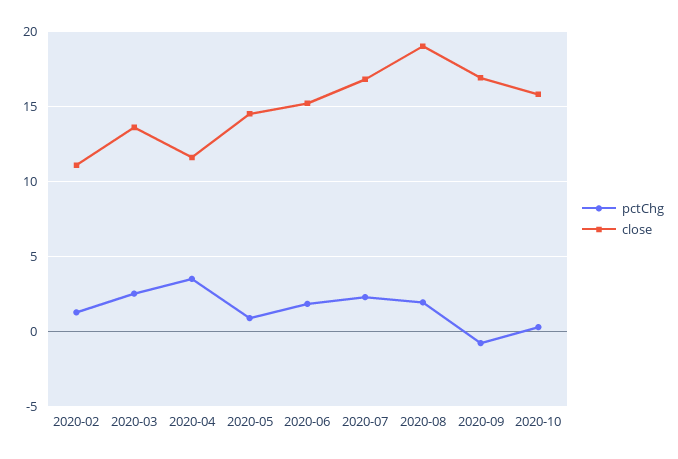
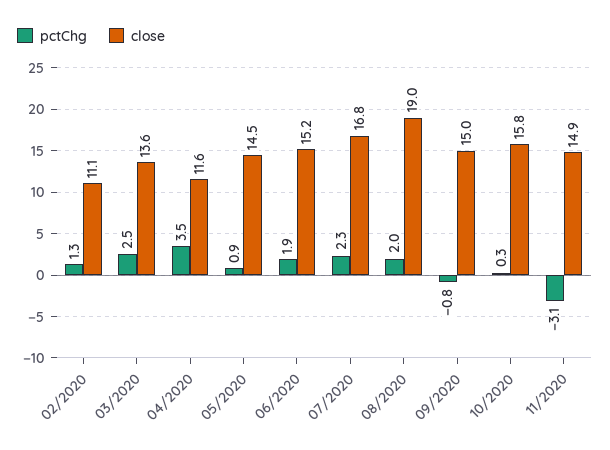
close, 2020-09: 17 -> 15
pctChg, 11/2020: none -> -3.1
close, 11/2020: none -> 14.9

